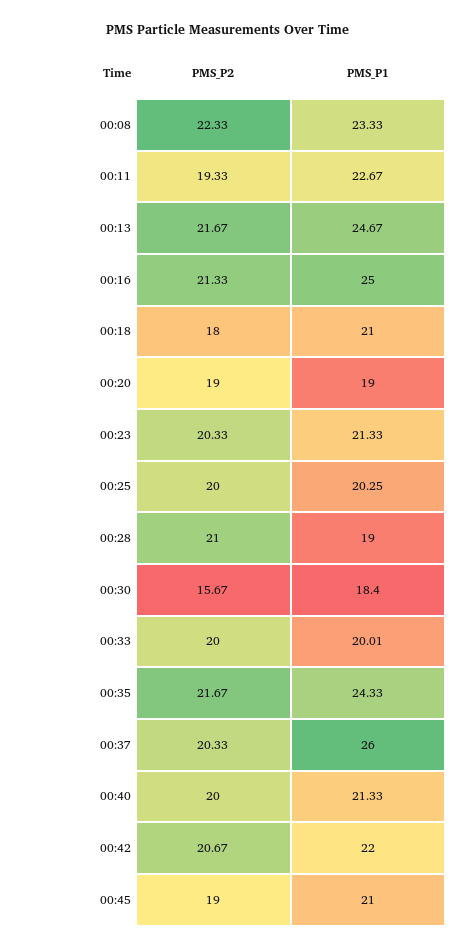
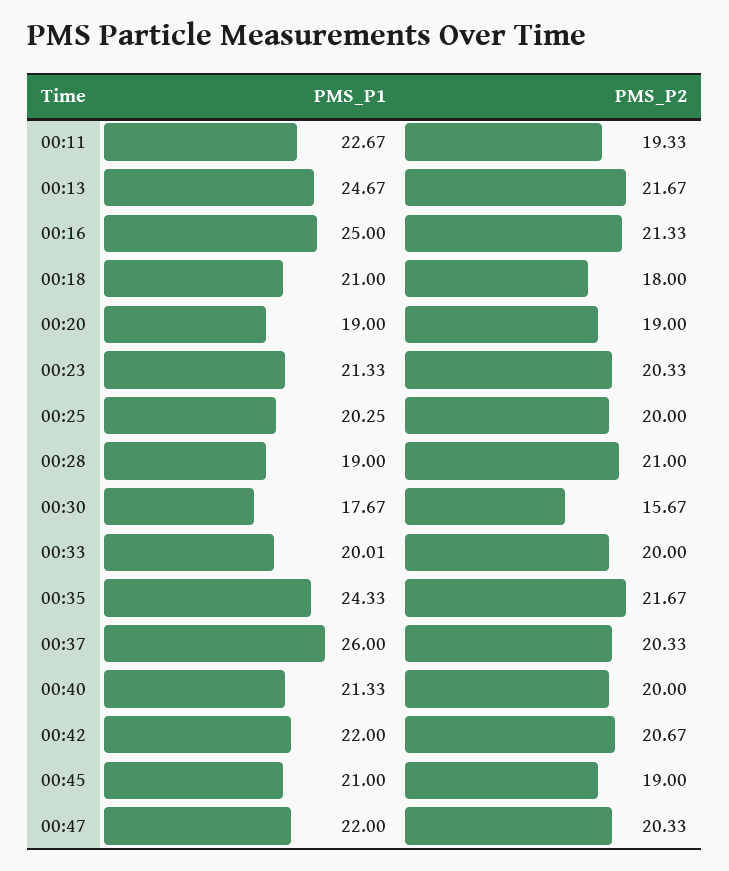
PMS_P2, 00:08: 22.33 -> none
PMS_P1, 00:08: 23.33 -> none
PMS_P1, 00:30: 18.4 -> 17.67
PMS_P1, 00:47: none -> 22
PMS_P2, 00:47: none -> 20.33

